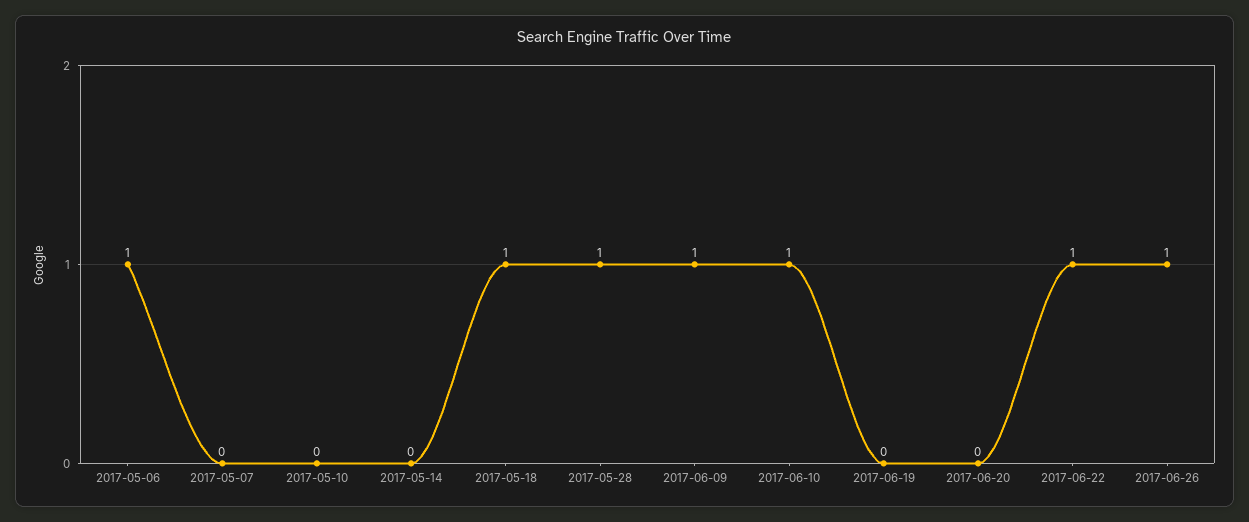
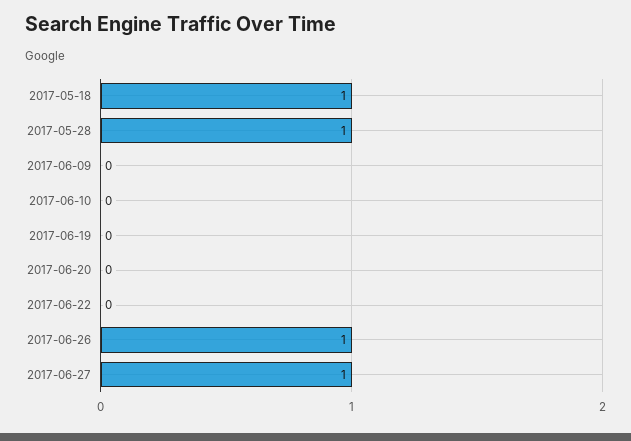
2017-05-06: 1 -> none
2017-05-07: 0 -> none
2017-05-10: 0 -> none
2017-05-14: 0 -> none
2017-06-09: 1 -> 0
2017-06-10: 1 -> 0
2017-06-22: 1 -> 0
2017-06-27: none -> 1

